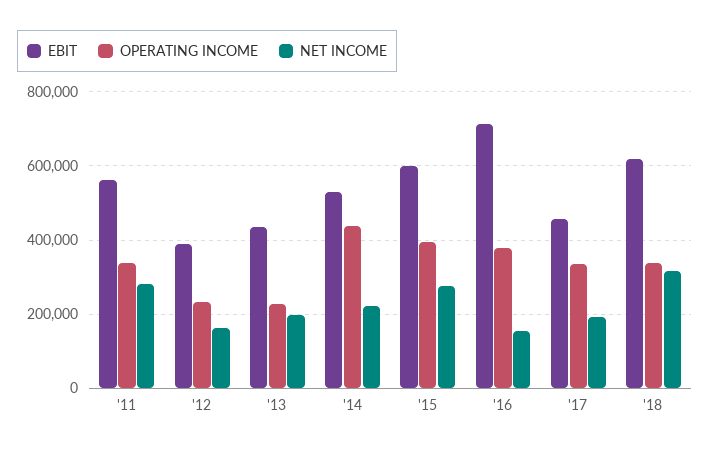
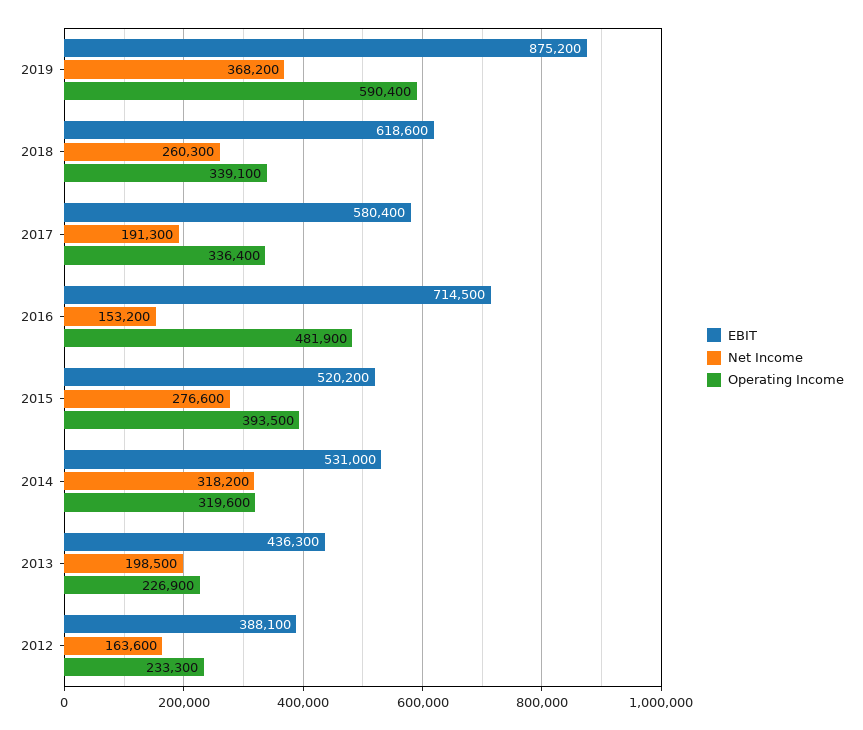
EBIT, '11: 560000 -> none
OPERATING INCOME, '11: 340000 -> none
NET INCOME, '11: 280000 -> none
OPERATING INCOME, '14: 440000 -> 319600
NET INCOME, '14: 220000 -> 318200
EBIT, '15: 600000 -> 520200
OPERATING INCOME, '16: 380000 -> 481900
EBIT, '17: 460000 -> 580400
NET INCOME, '18: 320000 -> 260300
EBIT, 2019: none -> 875200
NET INCOME, 2019: none -> 368200
OPERATING INCOME, 2019: none -> 590400

